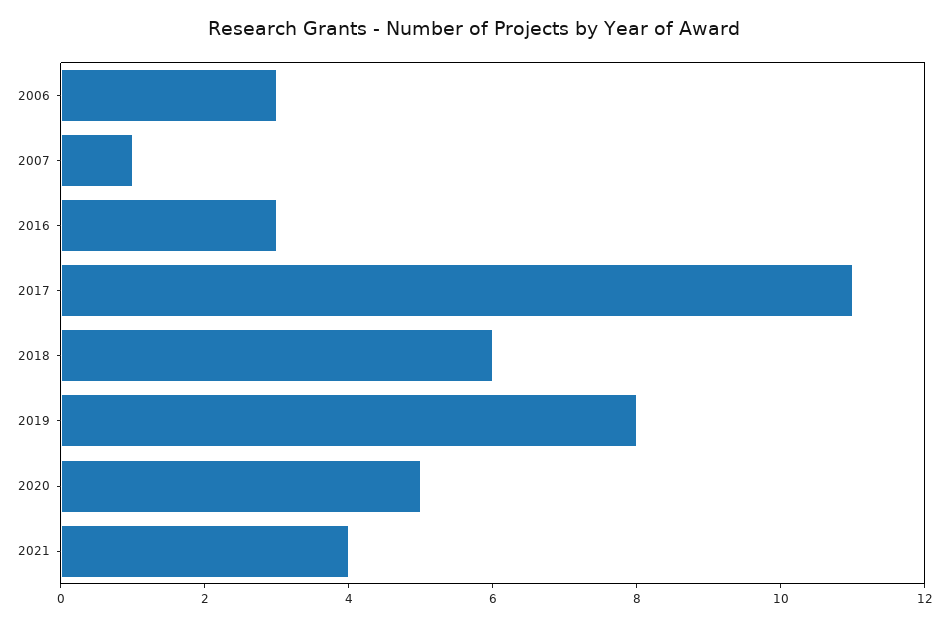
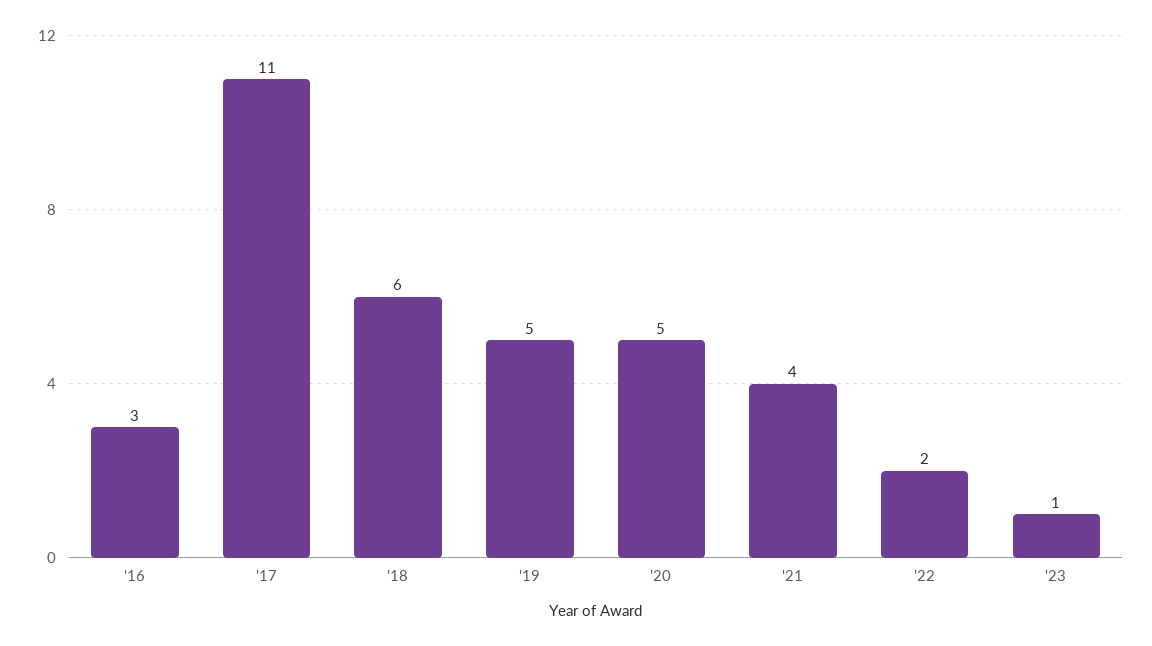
2006: 3 -> none
2007: 1 -> none
2019: 8 -> 5
'22: none -> 2
'23: none -> 1

